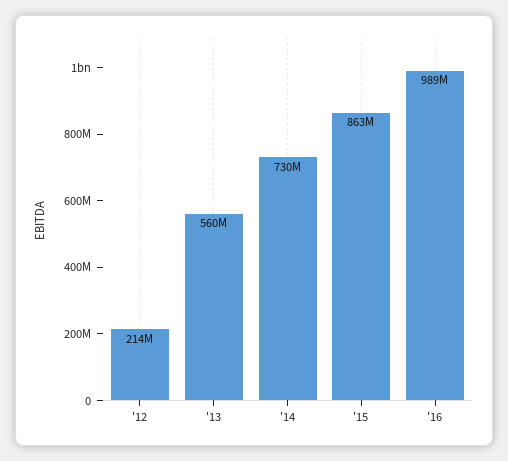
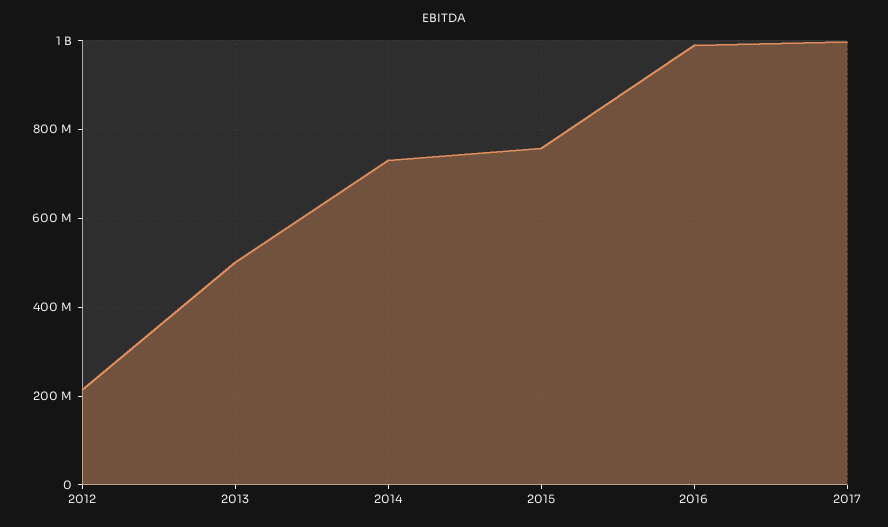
'13: 560000000 -> 500000000
'15: 863000000 -> 760000000
2017: none -> 1000000000

